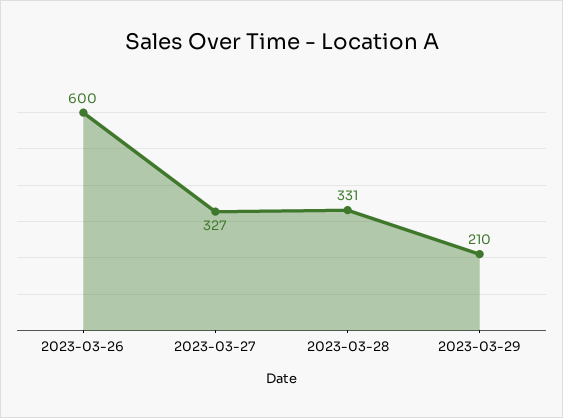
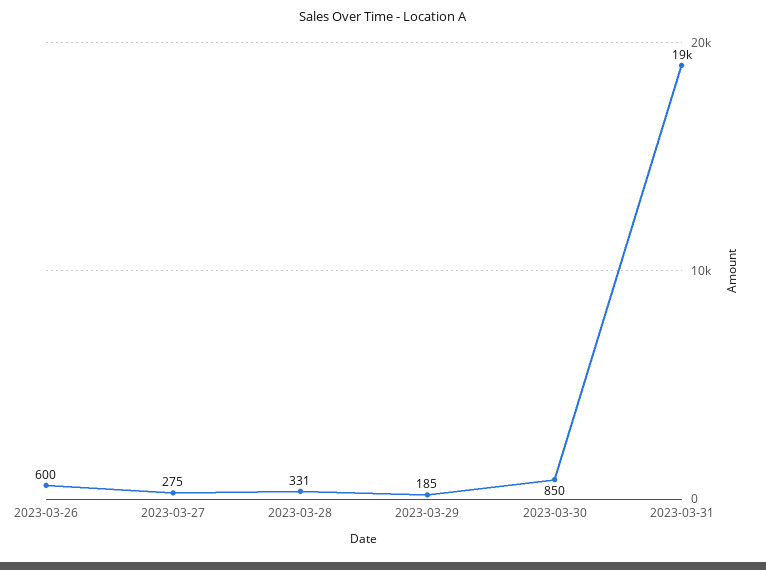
2023-03-27: 327 -> 275
2023-03-29: 210 -> 185
2023-03-30: none -> 850
2023-03-31: none -> 19000

